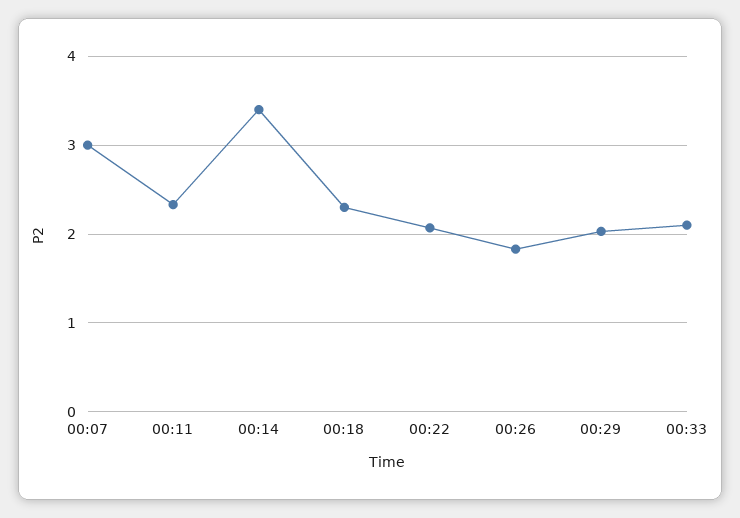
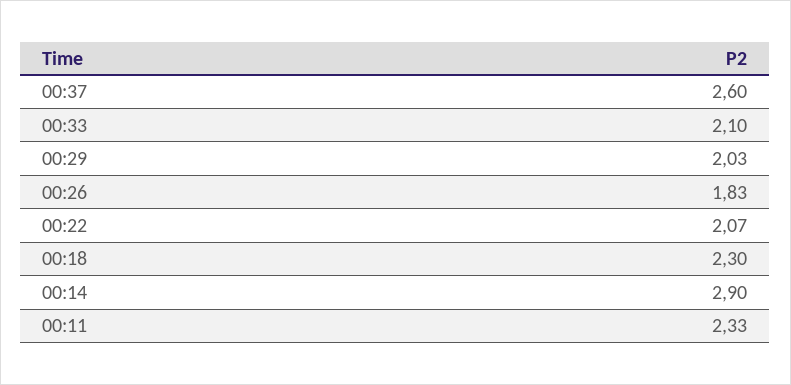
00:07: 3 -> none
00:14: 3.4 -> 2.9
00:37: none -> 2.6

